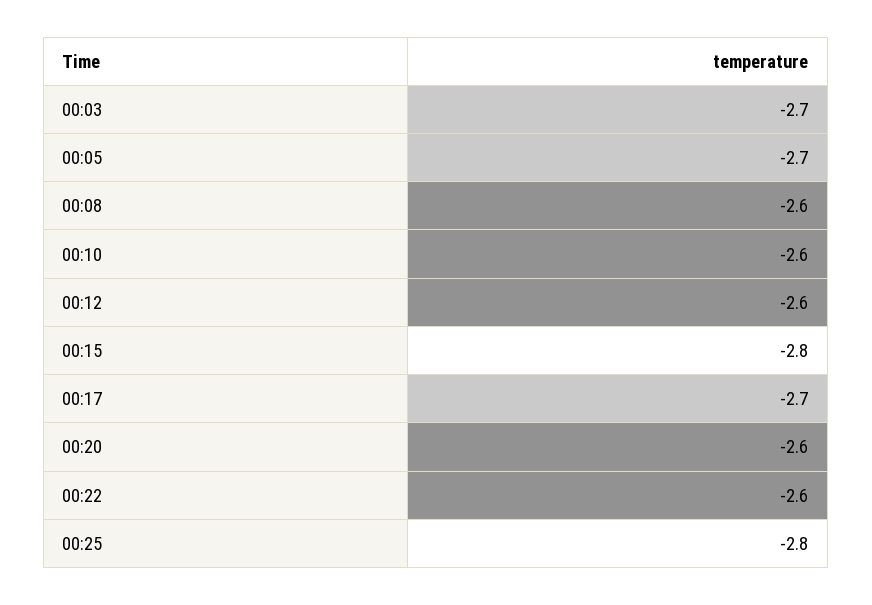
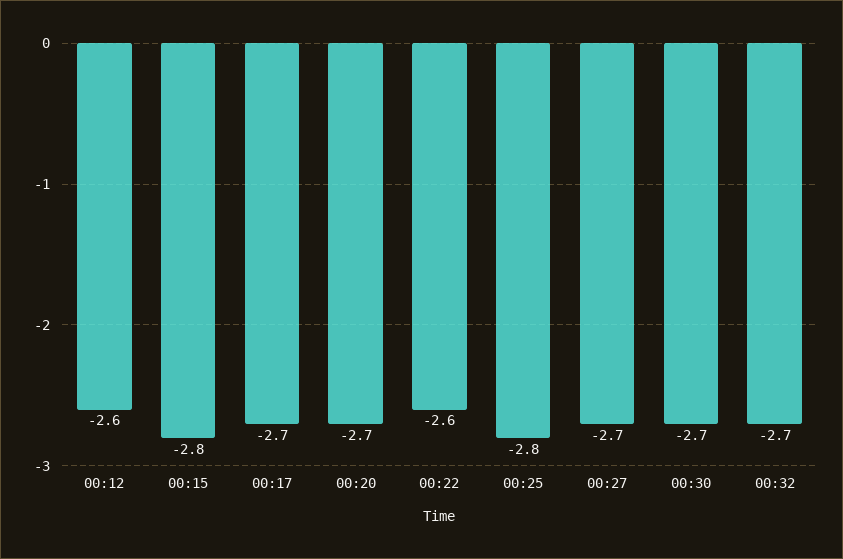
00:03: -2.7 -> none
00:05: -2.7 -> none
00:08: -2.6 -> none
00:10: -2.6 -> none
00:20: -2.6 -> -2.7
00:27: none -> -2.7
00:30: none -> -2.7
00:32: none -> -2.7

